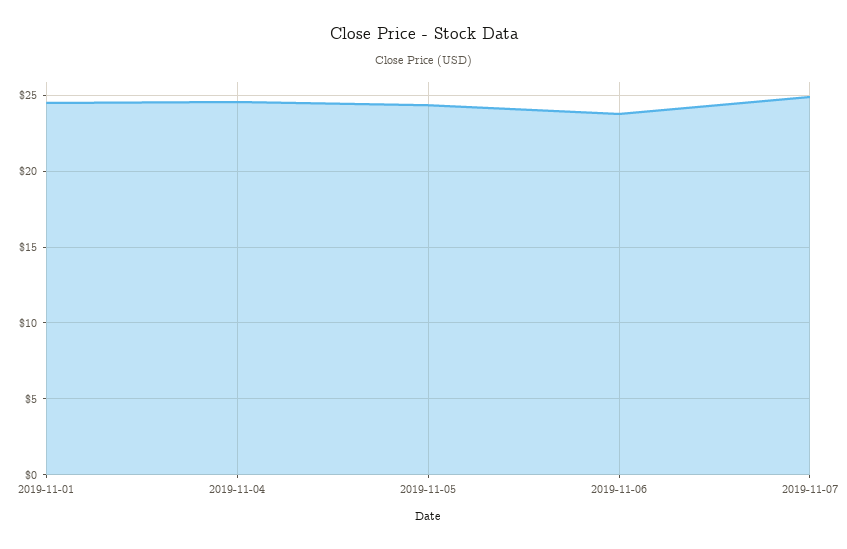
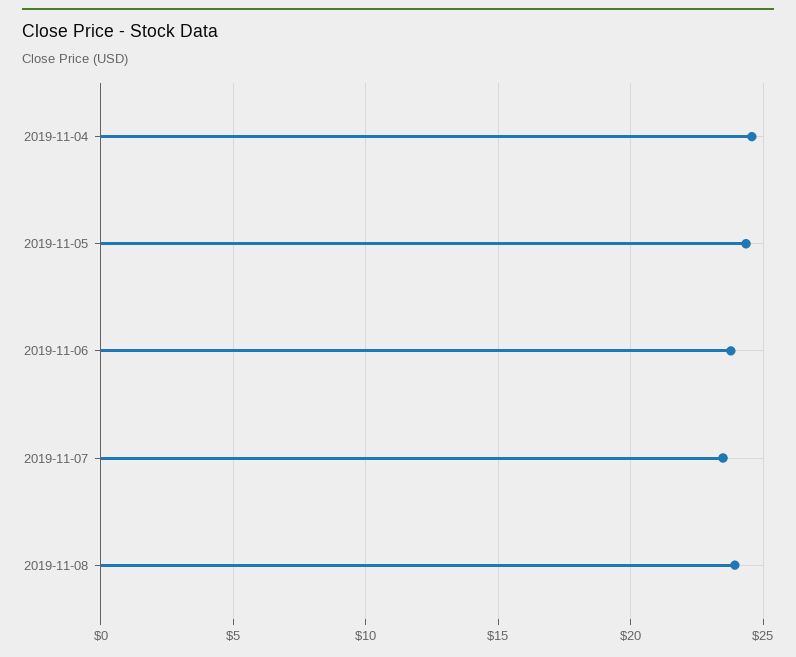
2019-11-01: 24.5 -> none
2019-11-07: 25 -> 23.5
2019-11-08: none -> 24

